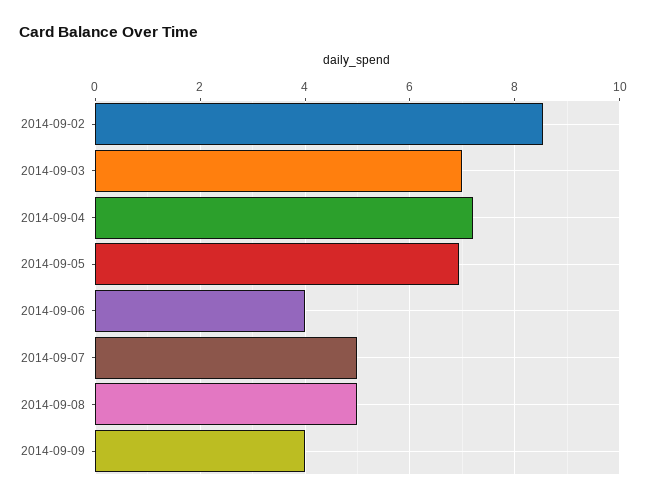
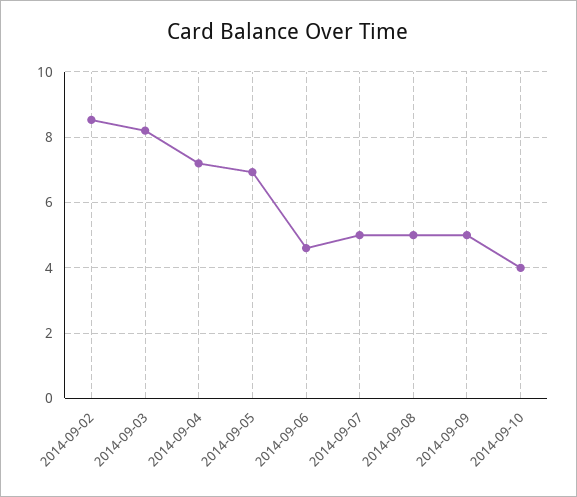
2014-09-03: 7 -> 8.2
2014-09-06: 4 -> 4.6
2014-09-09: 4 -> 5
2014-09-10: none -> 4

